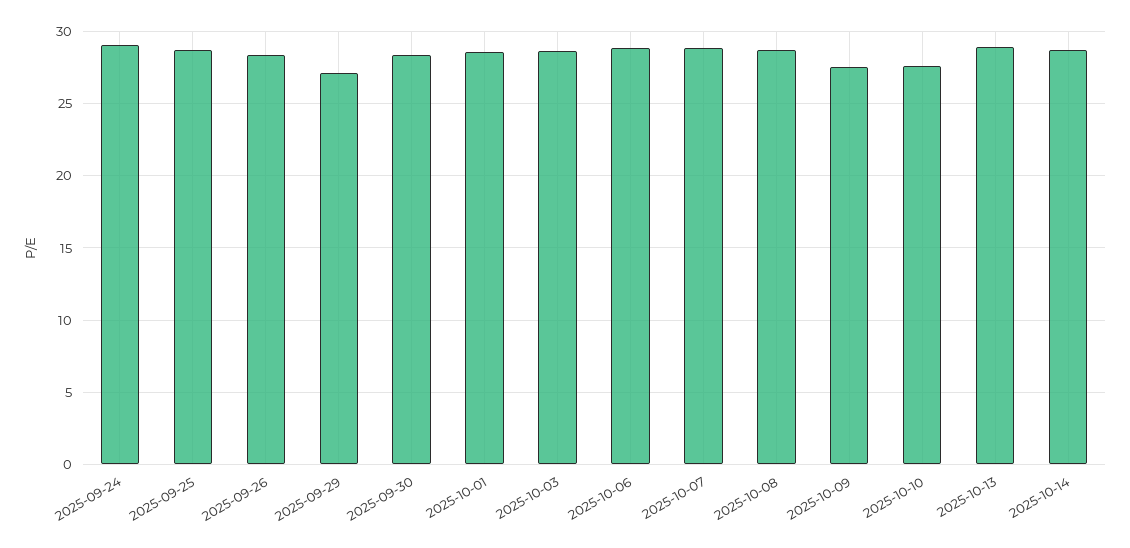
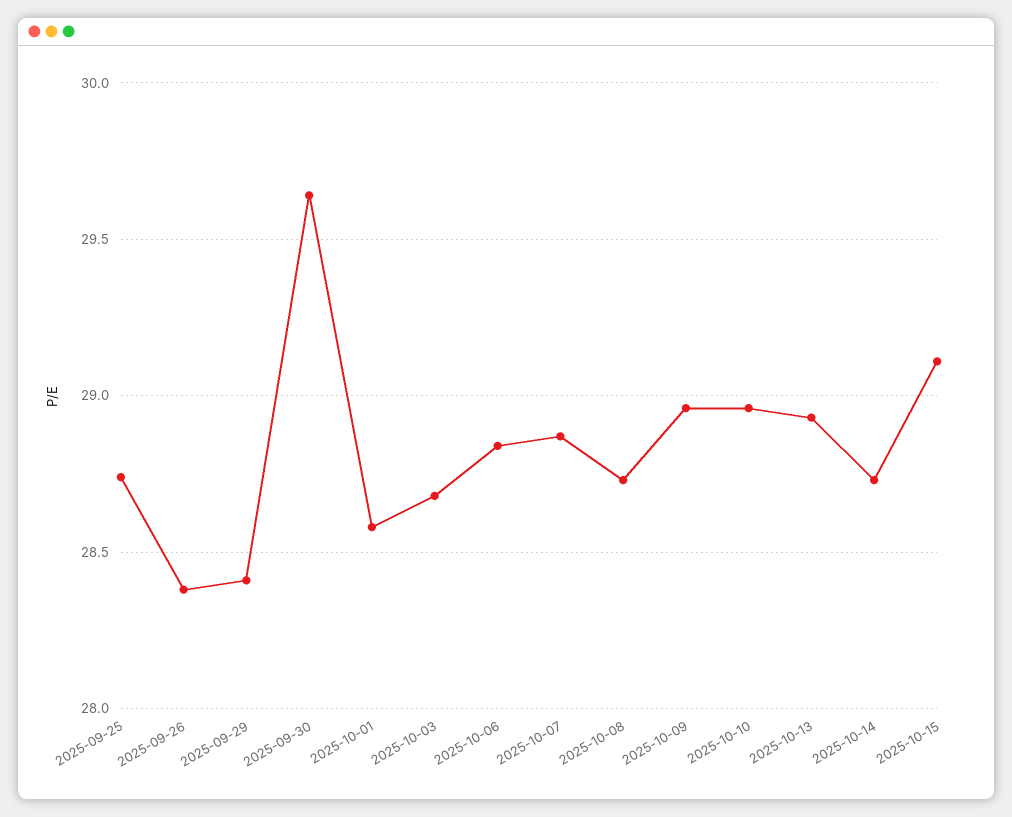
2025-09-24: 29 -> none
2025-09-29: 27 -> 28.4
2025-09-30: 28.5 -> 29.65
2025-10-09: 27.5 -> 28.95
2025-10-10: 27.5 -> 28.95
2025-10-15: none -> 29.1

